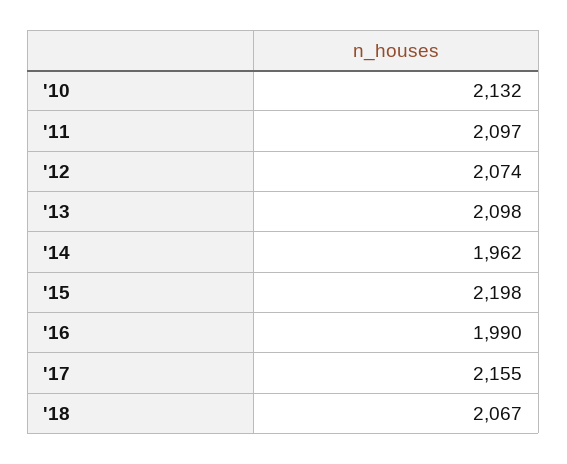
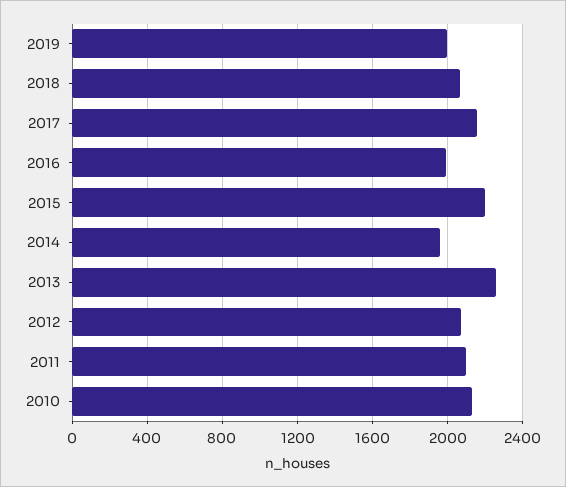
'13: 2098 -> 2250
2019: none -> 2000

